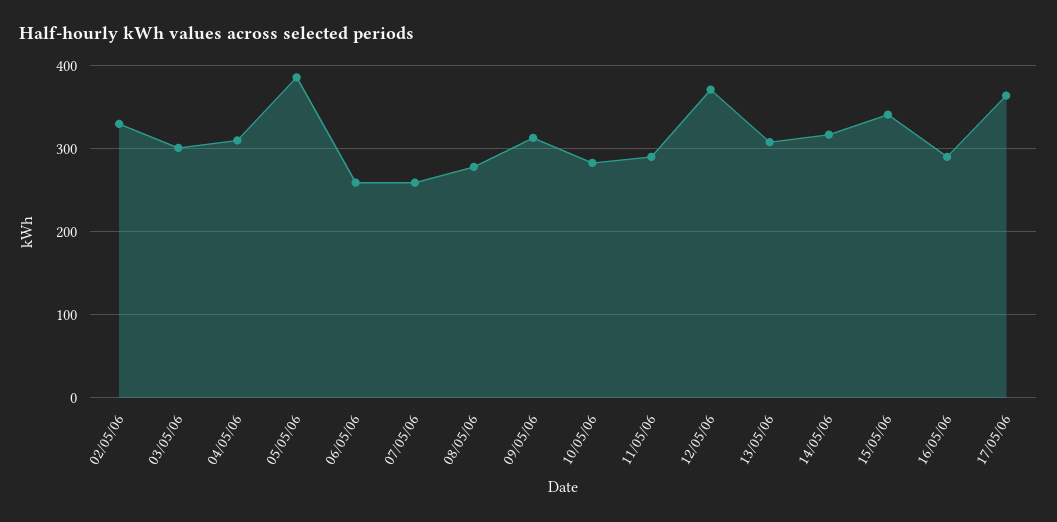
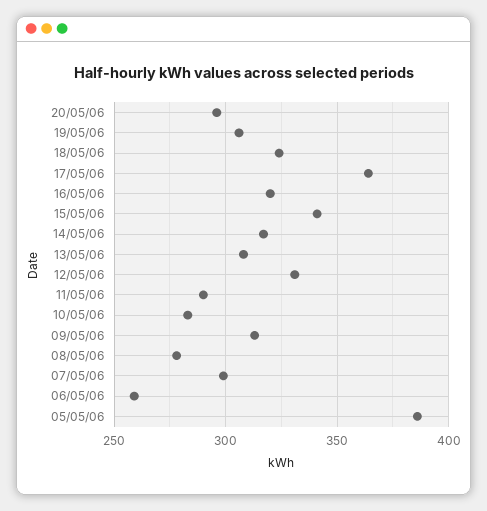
02/05/06: 330 -> none
03/05/06: 300 -> none
04/05/06: 310 -> none
07/05/06: 260 -> 300
12/05/06: 370 -> 330
16/05/06: 290 -> 320
20/05/06: none -> 295
19/05/06: none -> 305
18/05/06: none -> 325

